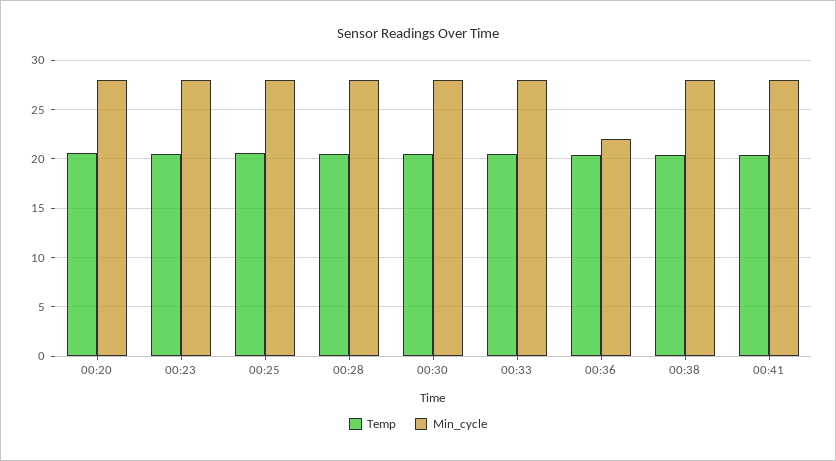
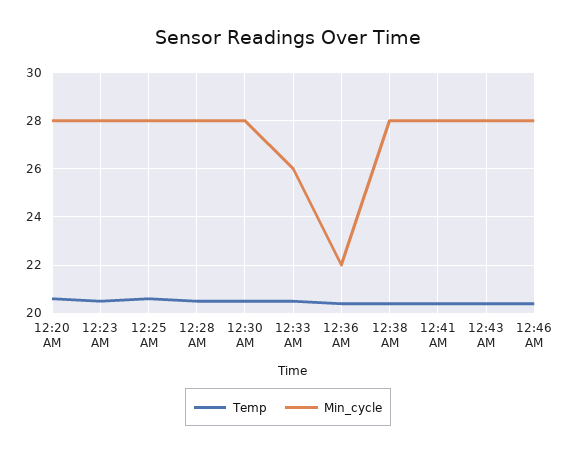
Min_cycle, 00:33: 28 -> 26
Temp, 12:43 AM: none -> 20.5
Min_cycle, 12:43 AM: none -> 28
Temp, 12:46 AM: none -> 20.5
Min_cycle, 12:46 AM: none -> 28

